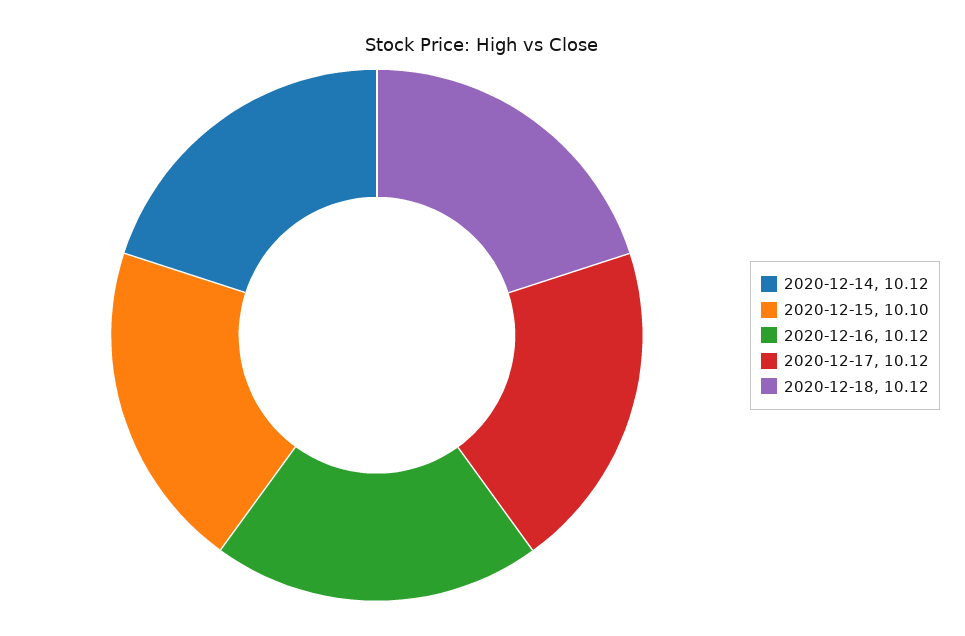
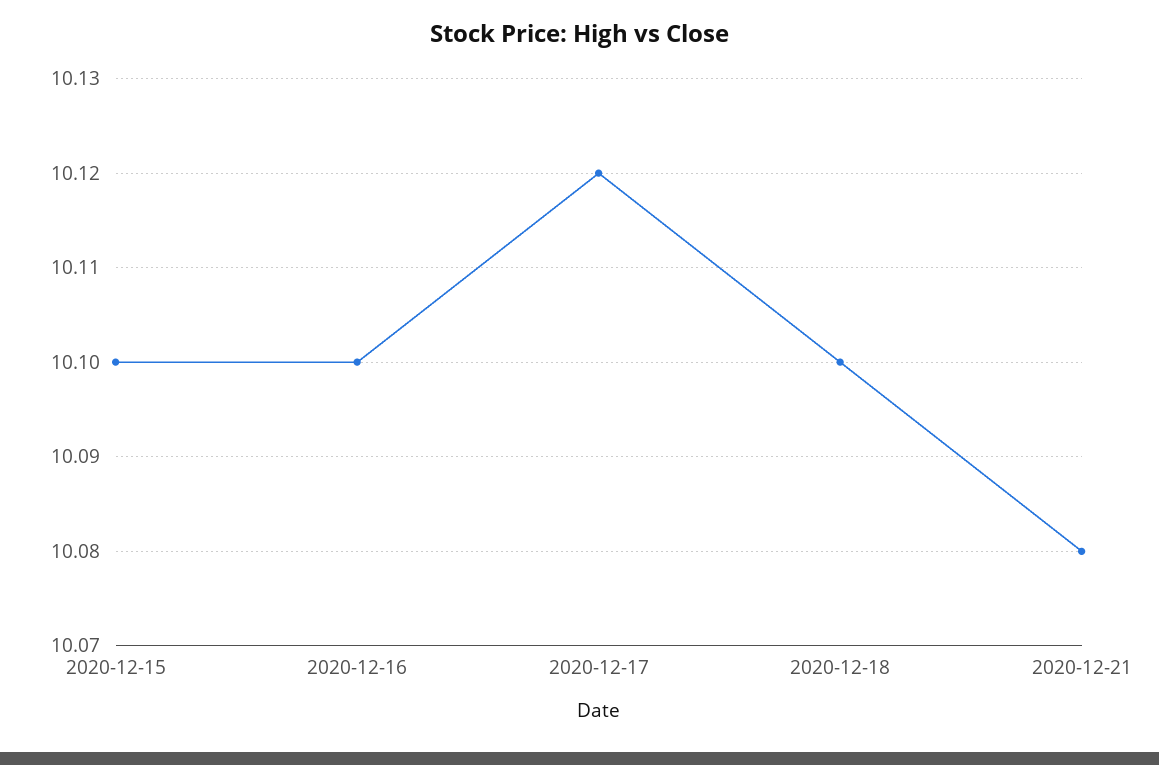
2020-12-14: 10.12 -> none
2020-12-16: 10.12 -> 10.1
2020-12-18: 10.12 -> 10.1
2020-12-21: none -> 10.08

